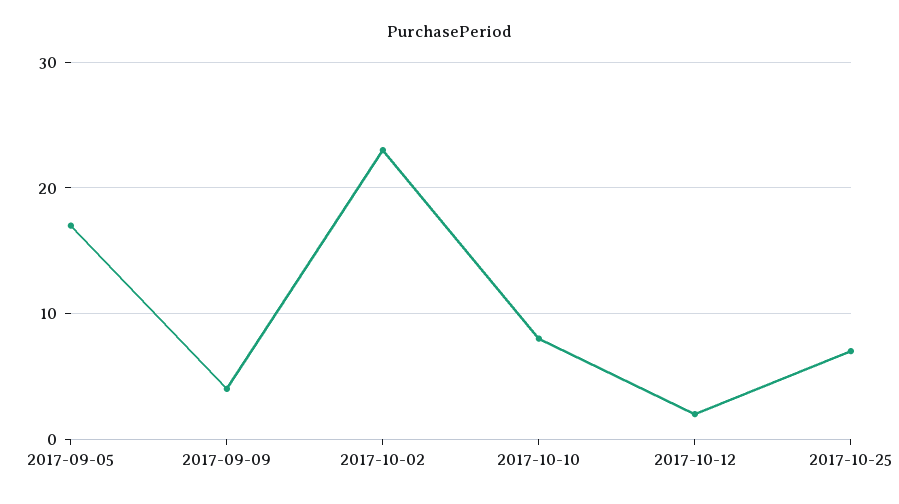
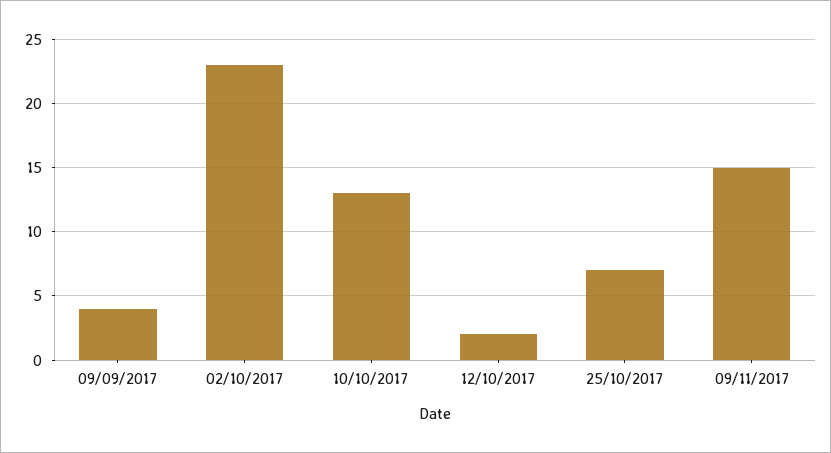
2017-09-05: 17 -> none
2017-10-10: 8 -> 13
09/11/2017: none -> 15

